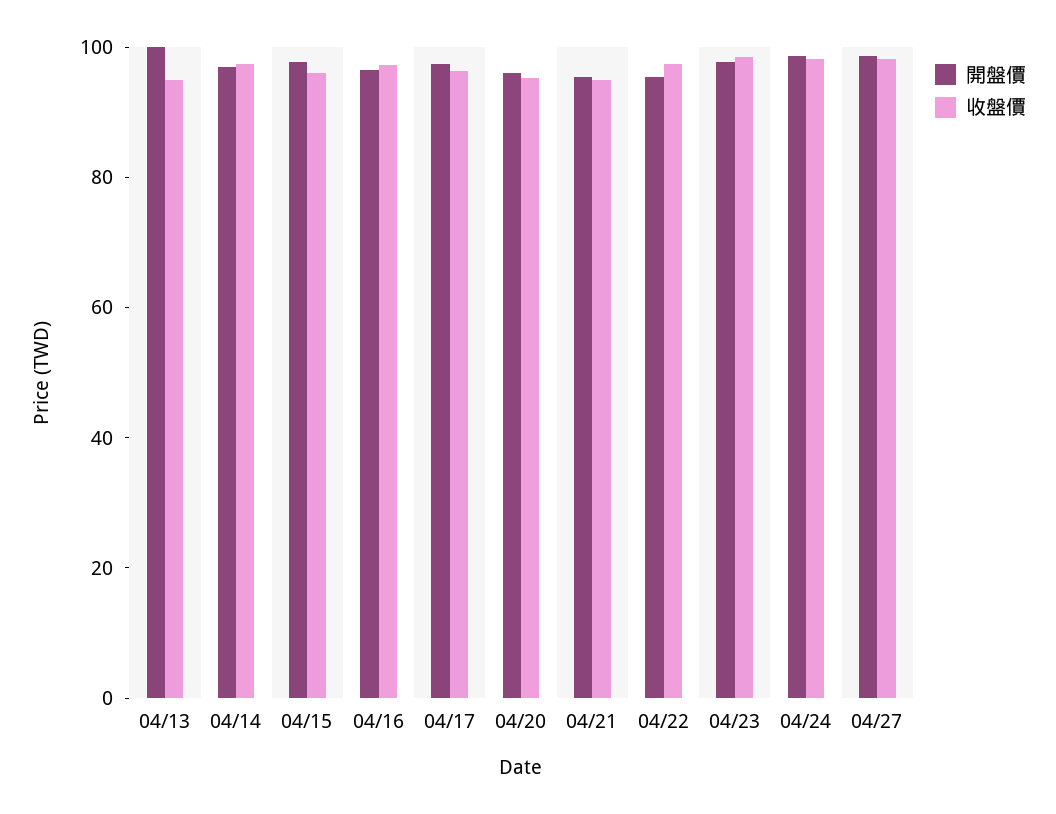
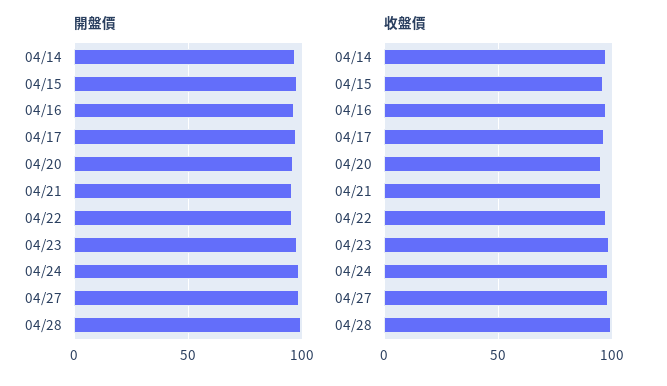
開盤價, 04/13: 100 -> none
收盤價, 04/13: 95 -> none
開盤價, 04/28: none -> 100
收盤價, 04/28: none -> 100

